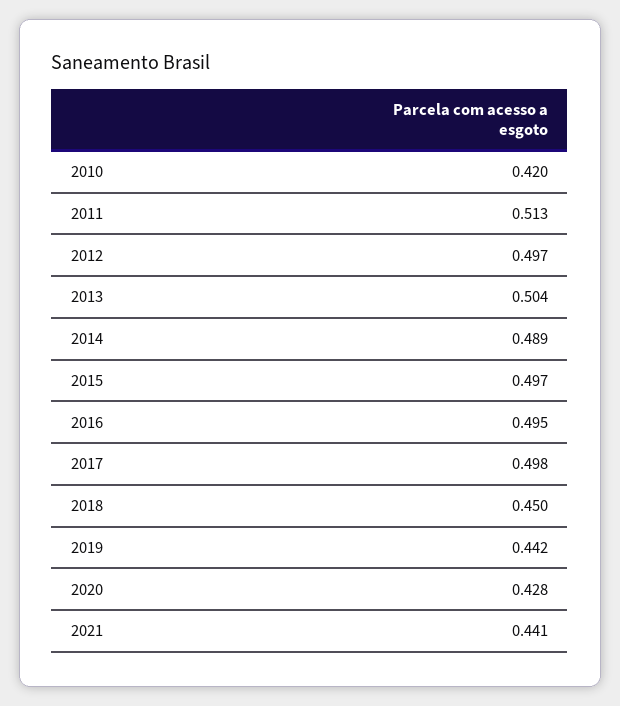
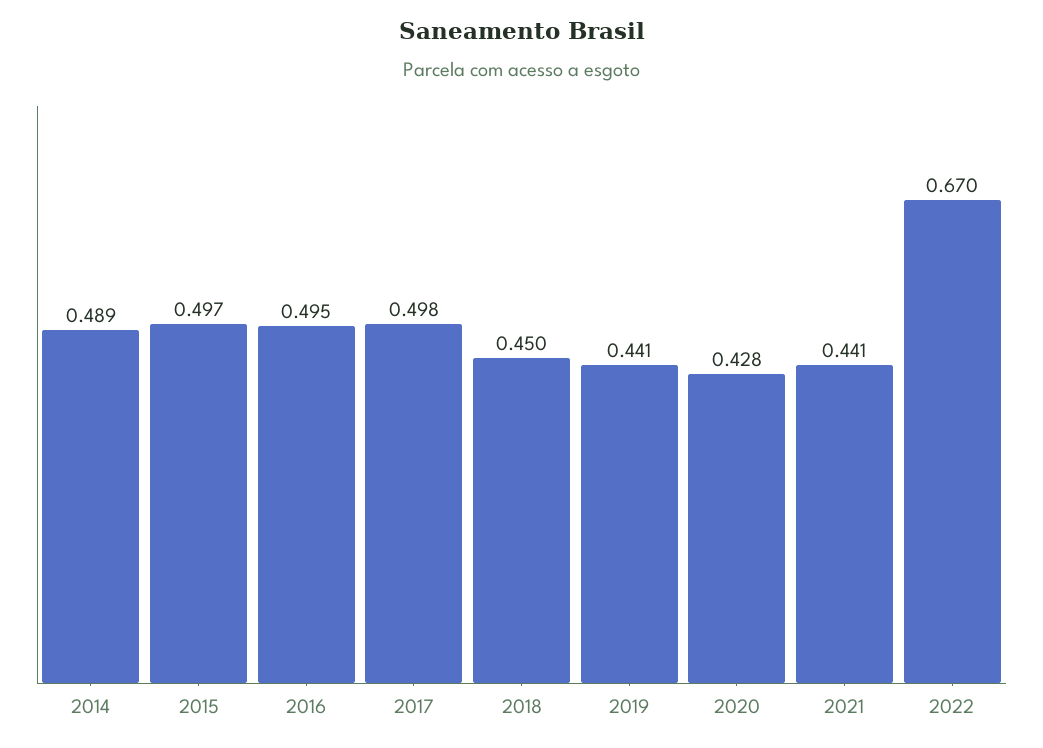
2010: 0.42 -> none
2011: 0.513 -> none
2012: 0.497 -> none
2013: 0.504 -> none
2019: 0.442 -> 0.441
2022: none -> 0.67

